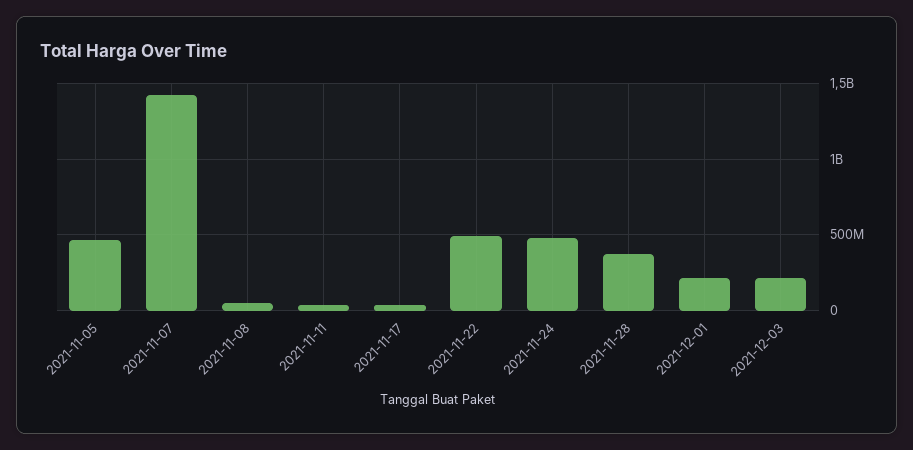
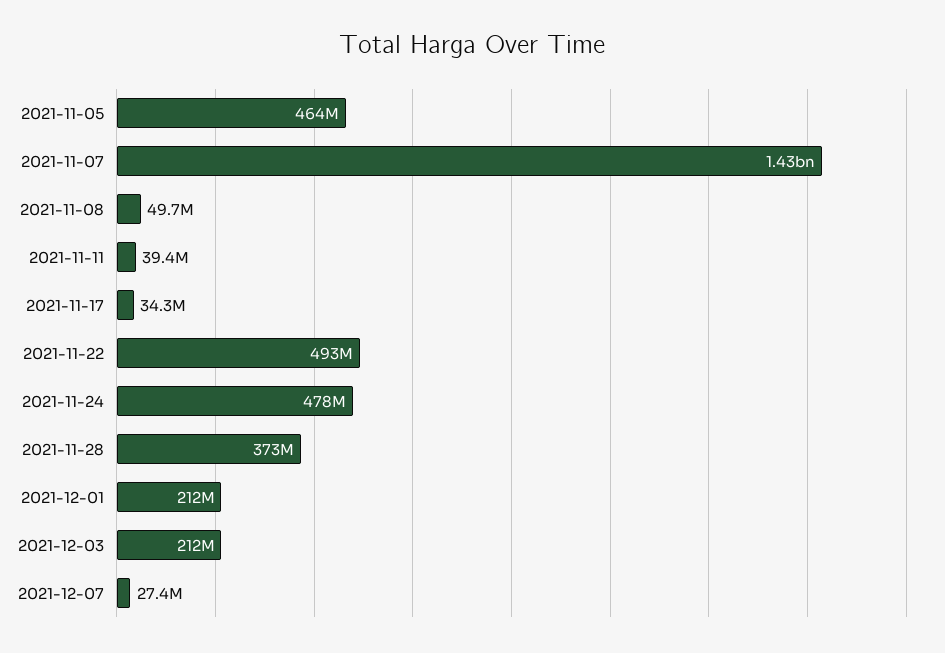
2021-12-07: none -> 27400000

